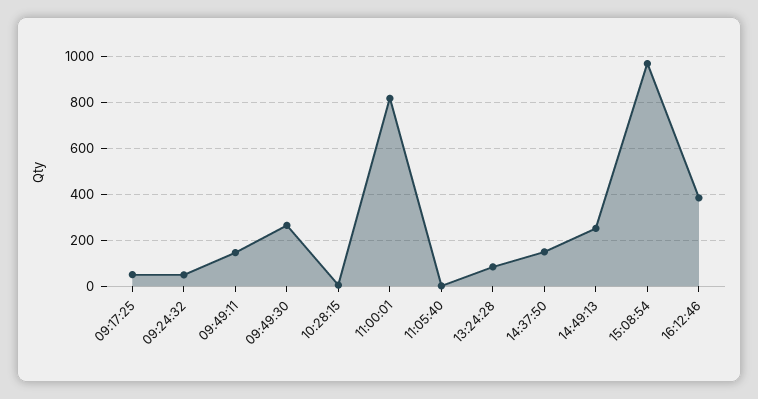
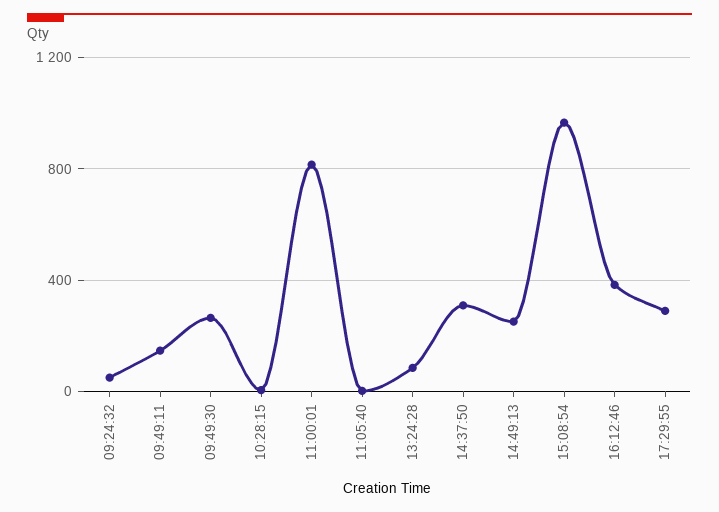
09:17:25: 50 -> none
14:37:50: 150 -> 300
17:29:55: none -> 300

